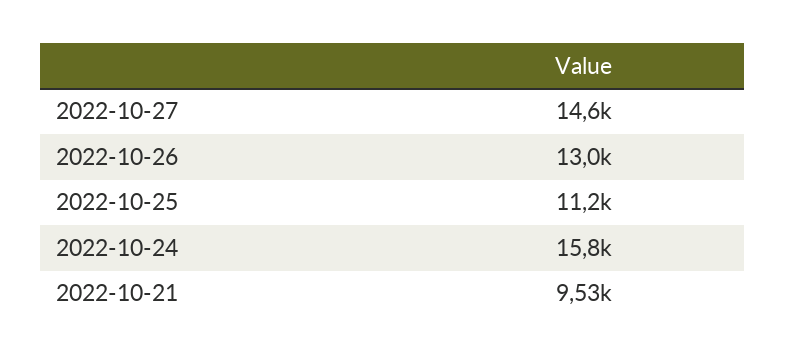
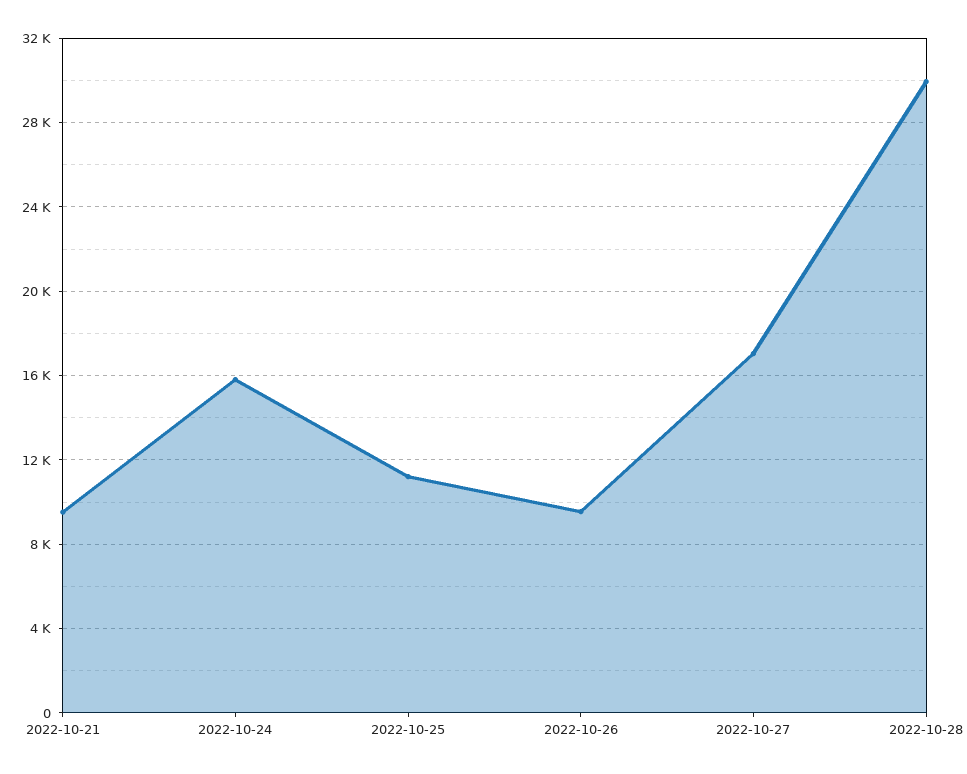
2022-10-27: 14600 -> 17000
2022-10-26: 13000 -> 9500
2022-10-28: none -> 30000

